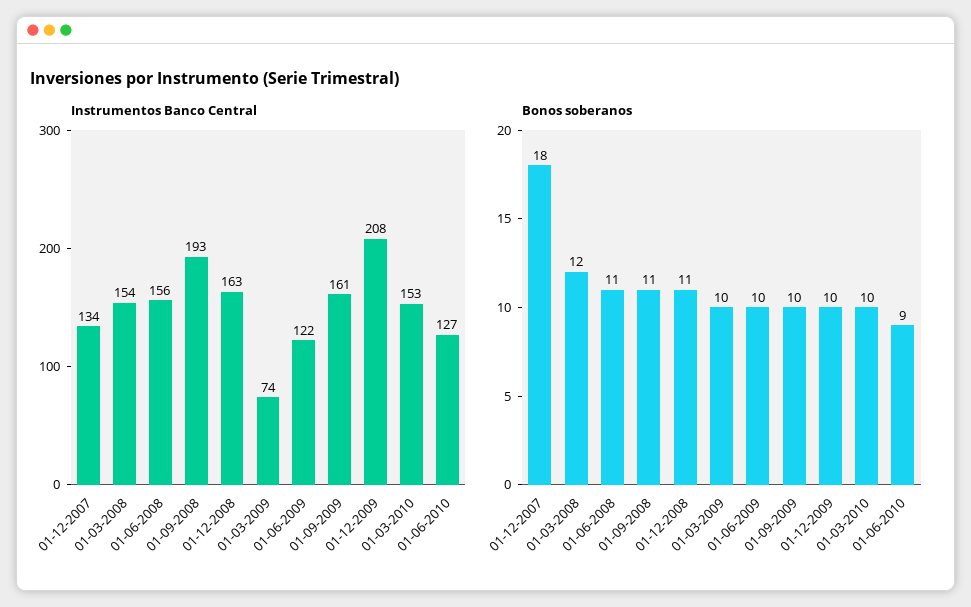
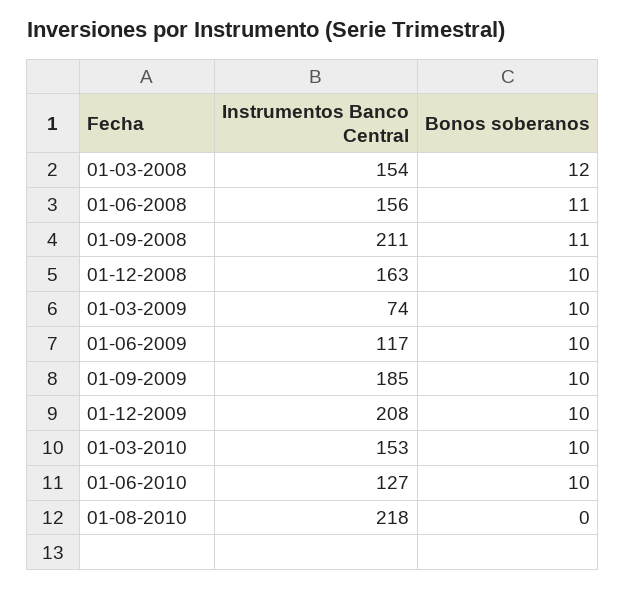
Instrumentos Banco Central, 01-12-2007: 134 -> none
Instrumentos Banco Central, 01-09-2008: 193 -> 211
Instrumentos Banco Central, 01-06-2009: 122 -> 117
Instrumentos Banco Central, 01-09-2009: 161 -> 185
Bonos soberanos, 01-12-2007: 18 -> none
Bonos soberanos, 01-12-2008: 11 -> 10
Bonos soberanos, 01-06-2010: 9 -> 10
Instrumentos Banco Central, 01-08-2010: none -> 218
Bonos soberanos, 01-08-2010: none -> 0

